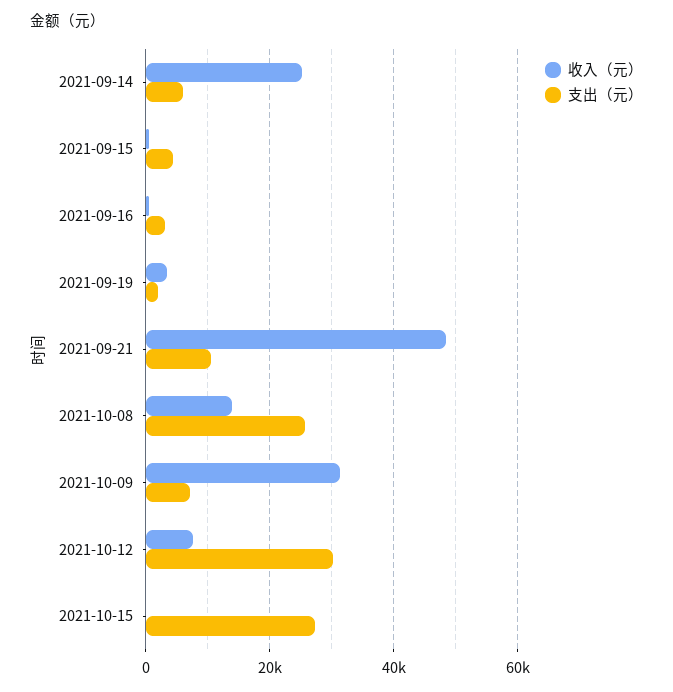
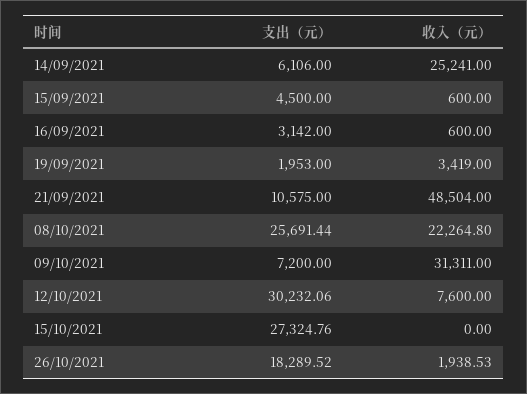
收入（元）, 2021-10-08: 14000 -> 22264.8
支出（元）, 26/10/2021: none -> 18289.52
收入（元）, 26/10/2021: none -> 1938.53

